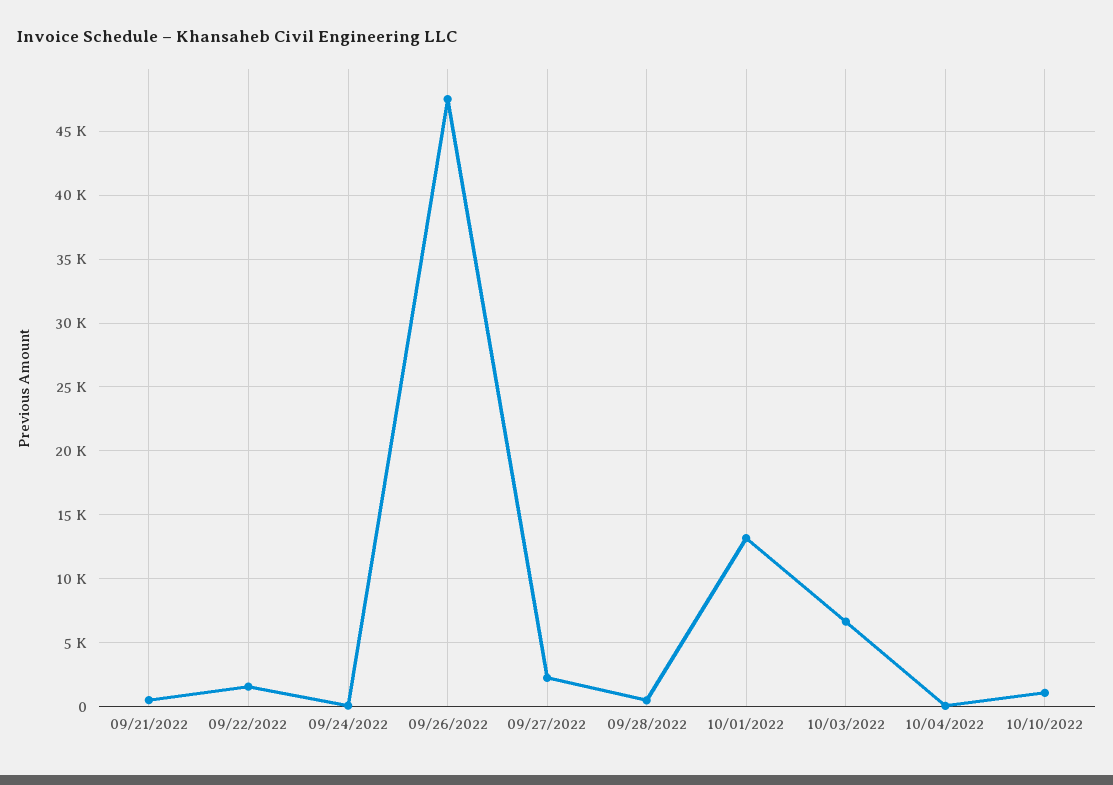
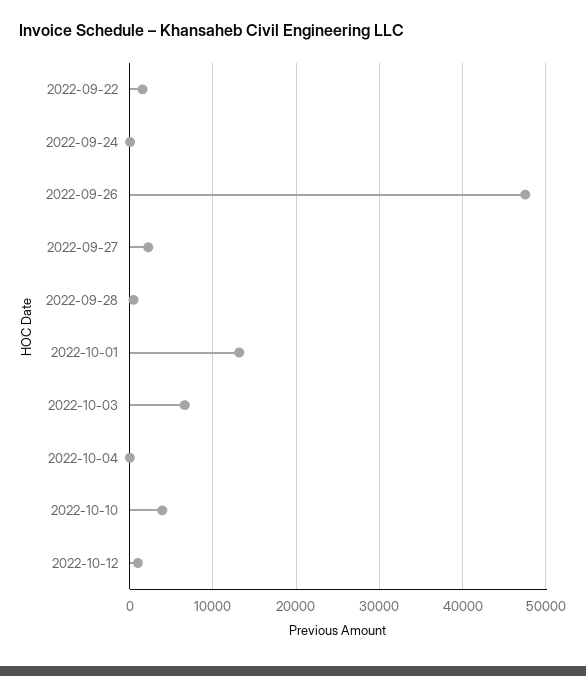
09/21/2022: 500 -> none
10/10/2022: 1000 -> 4000
2022-10-12: none -> 1000

